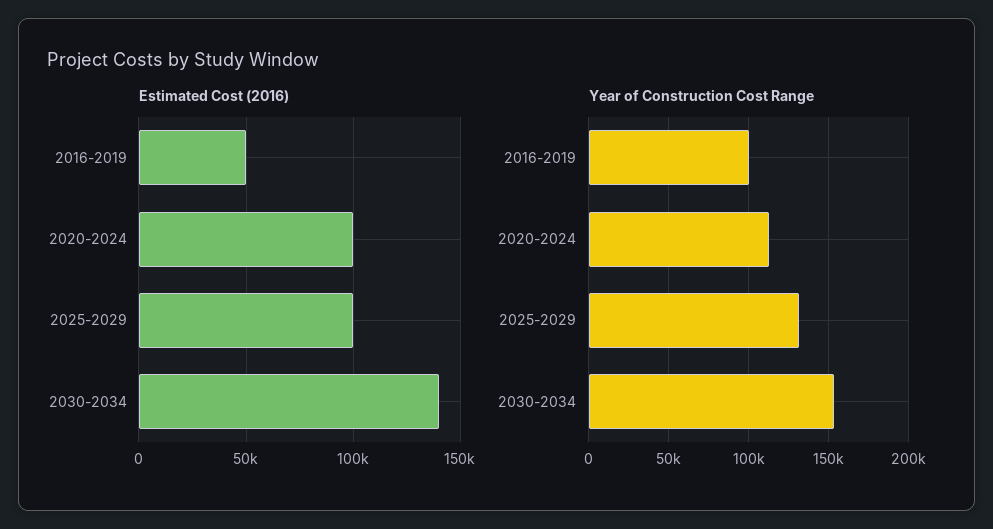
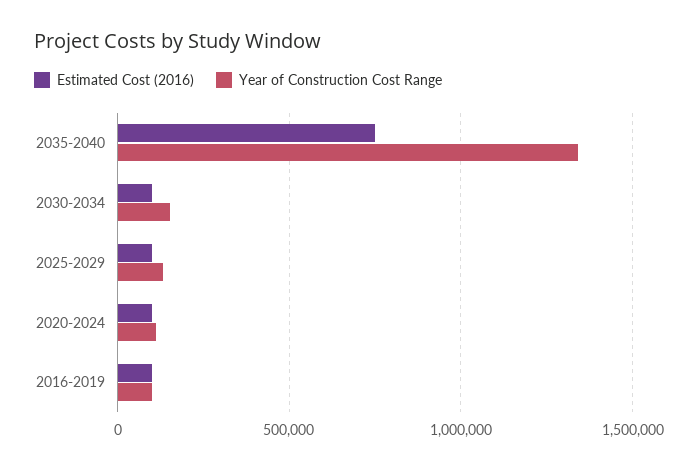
Estimated Cost (2016), 2016-2019: 50000 -> 100000
Estimated Cost (2016), 2030-2034: 140000 -> 100000
Estimated Cost (2016), 2035-2040: none -> 750000
Year of Construction Cost Range, 2035-2040: none -> 1350000

